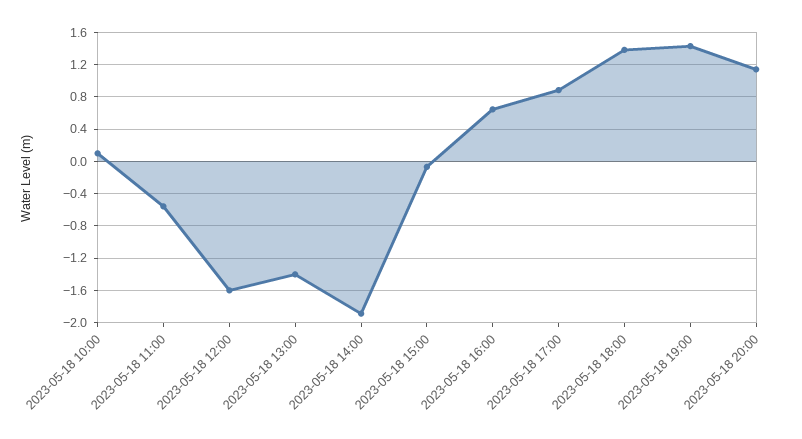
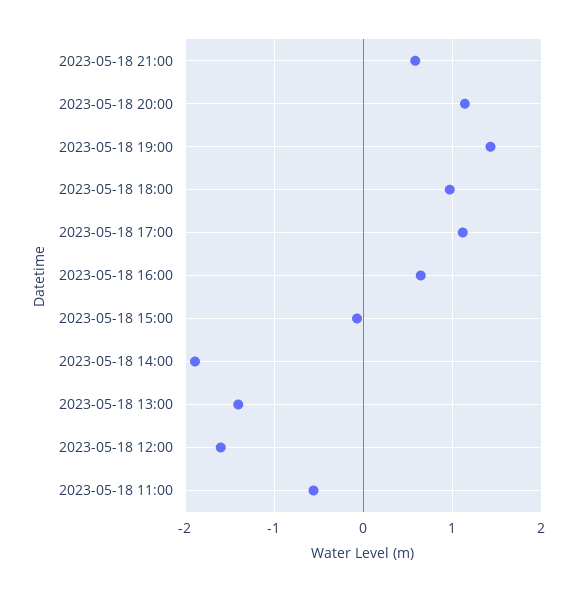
2023-05-18 10:00: 0.1 -> none
2023-05-18 17:00: 0.9 -> 1.1
2023-05-18 18:00: 1.4 -> 1
2023-05-18 21:00: none -> 0.6

